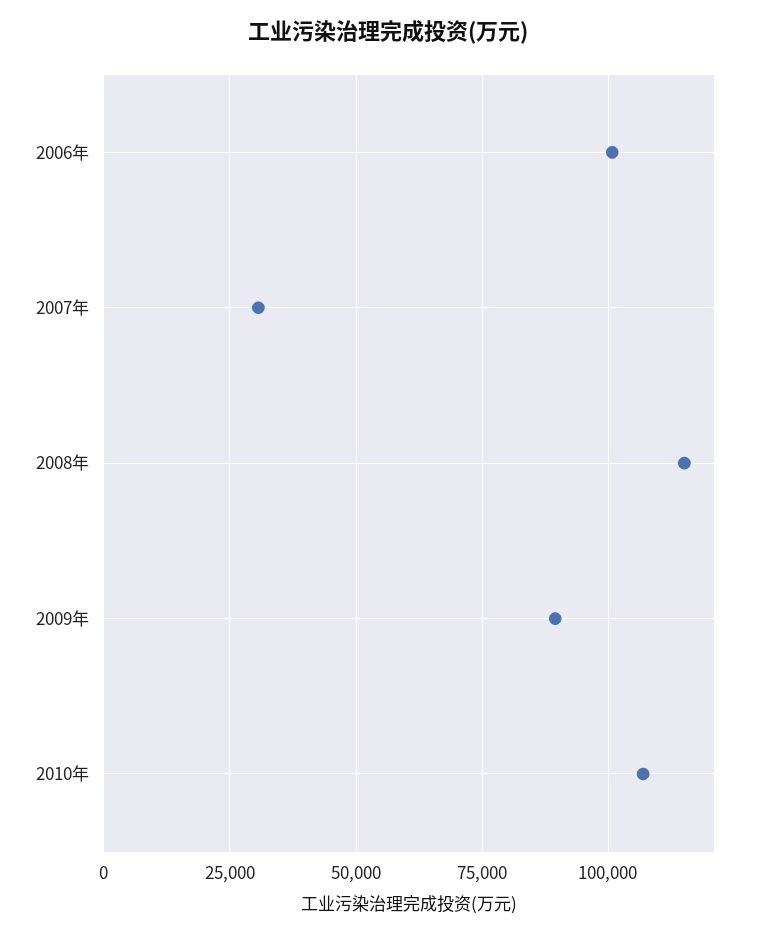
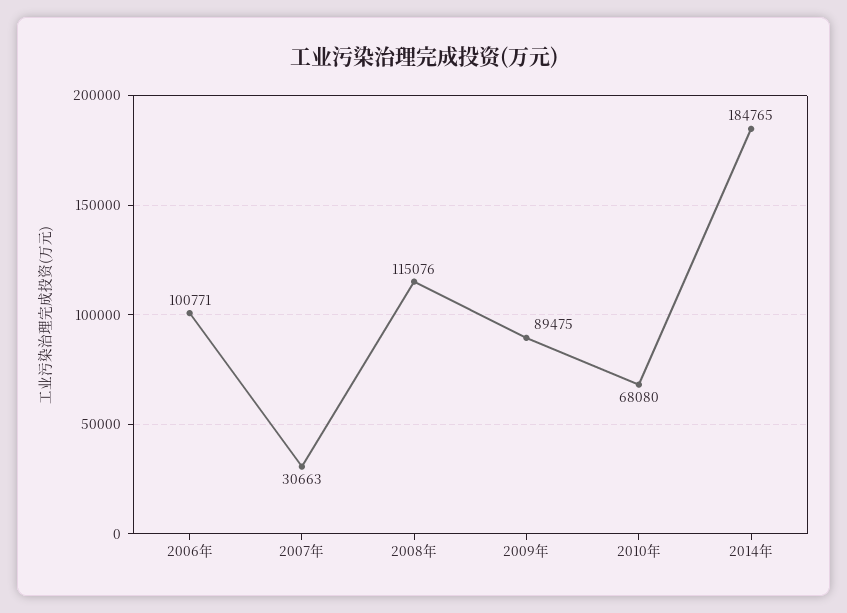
2010年: 107500 -> 68080
2014年: none -> 184765

